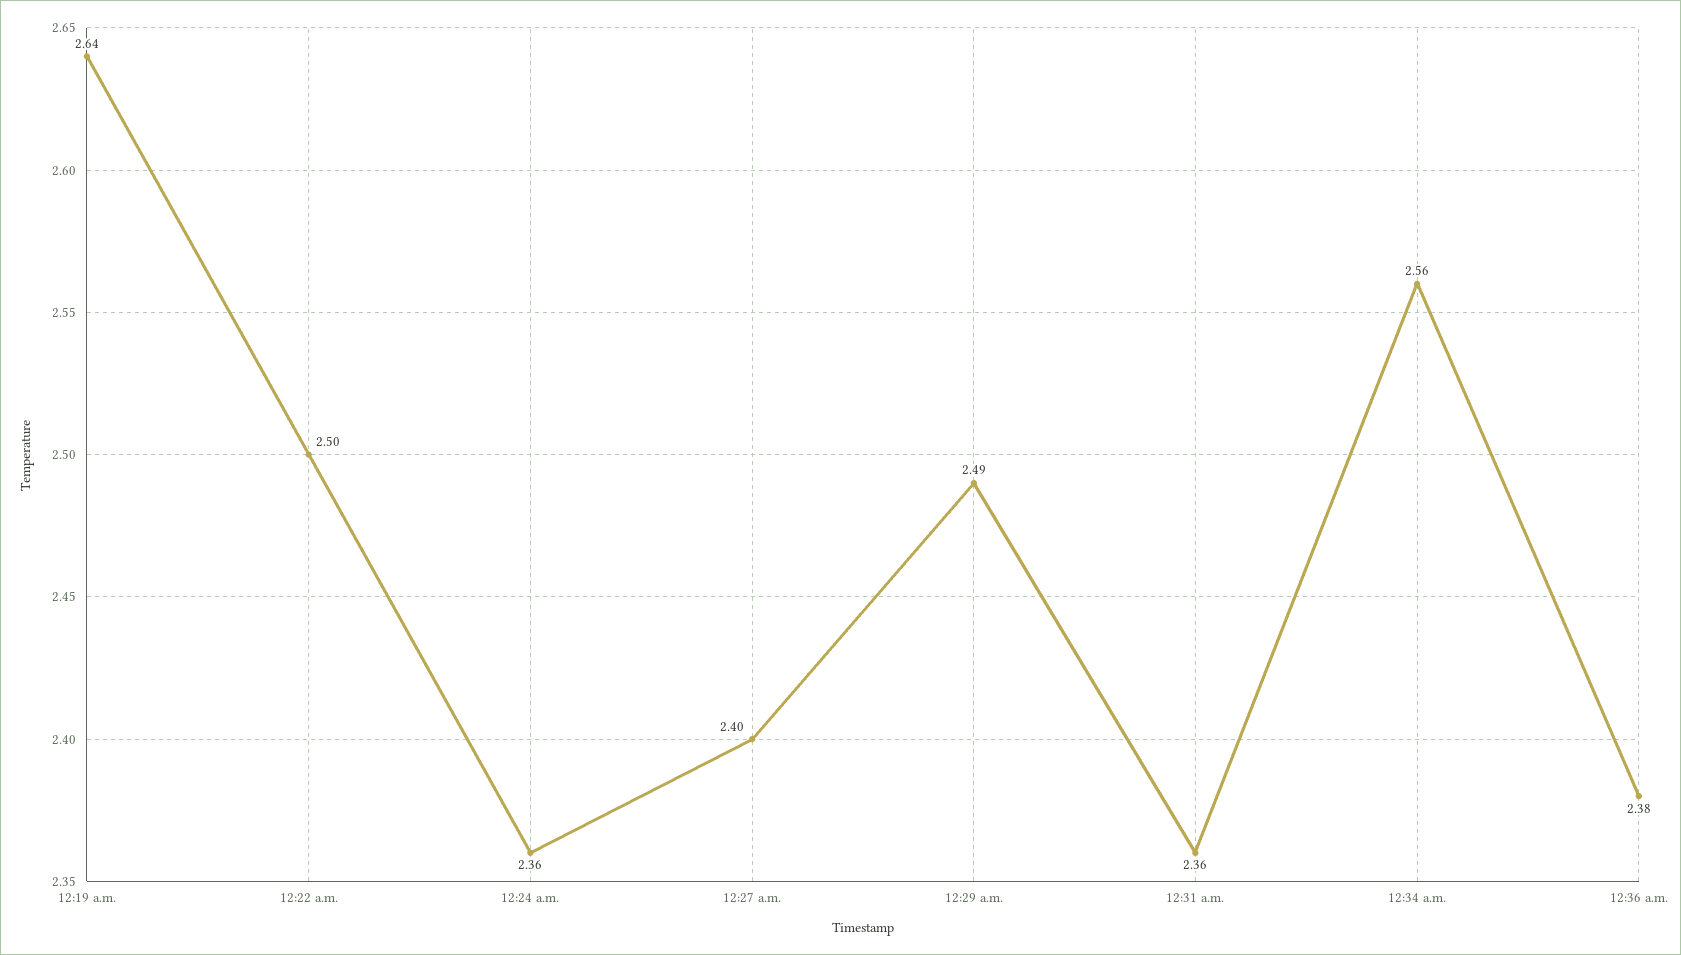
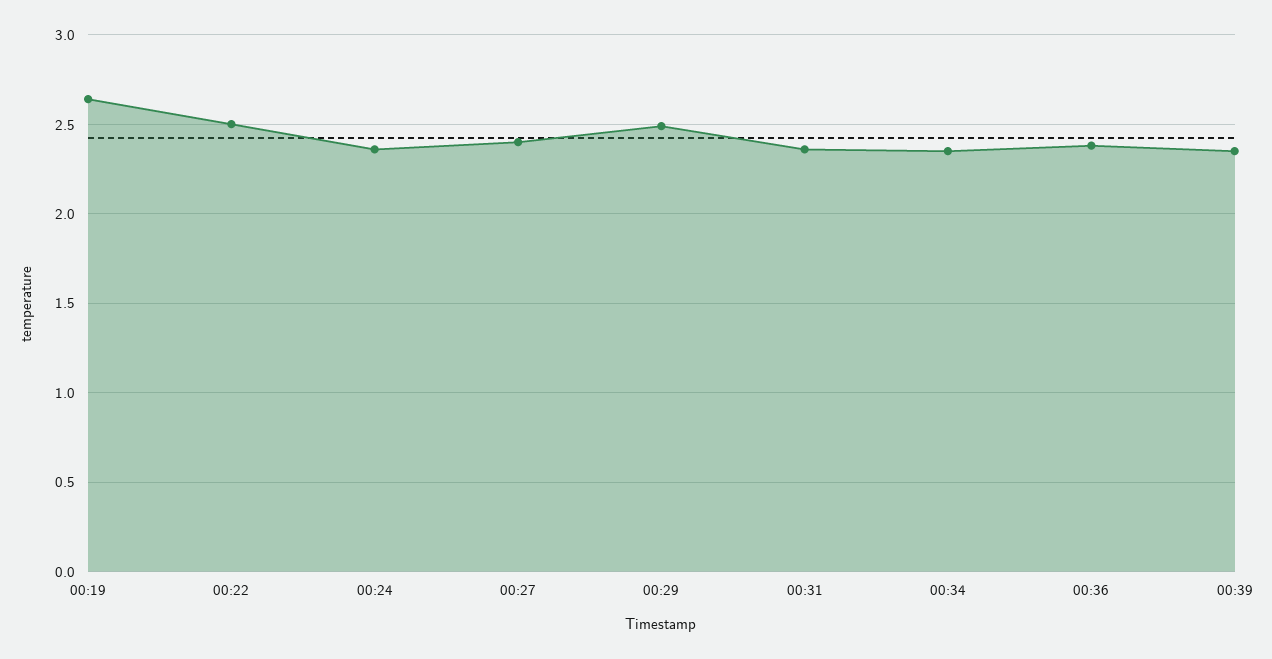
12:34 a.m.: 2.56 -> 2.35
00:39: none -> 2.35

